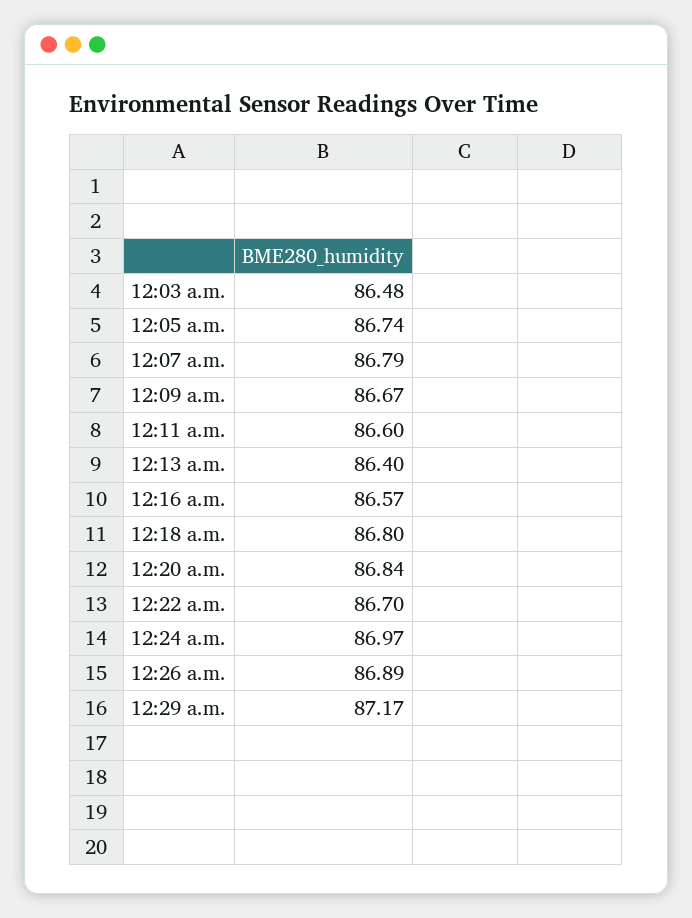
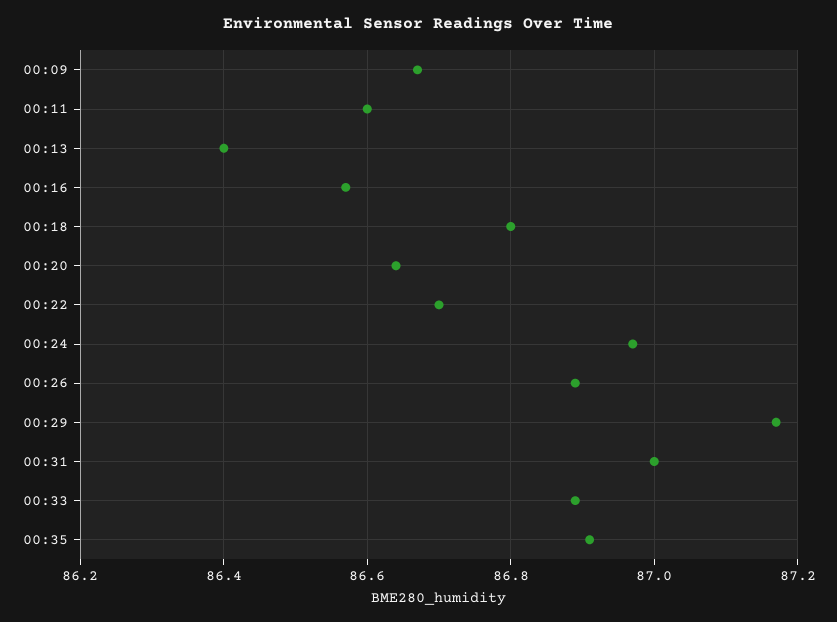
12:03 a.m.: 86.48 -> none
12:05 a.m.: 86.74 -> none
12:07 a.m.: 86.79 -> none
12:20 a.m.: 86.84 -> 86.65
00:31: none -> 87
00:33: none -> 86.9
00:35: none -> 86.9

